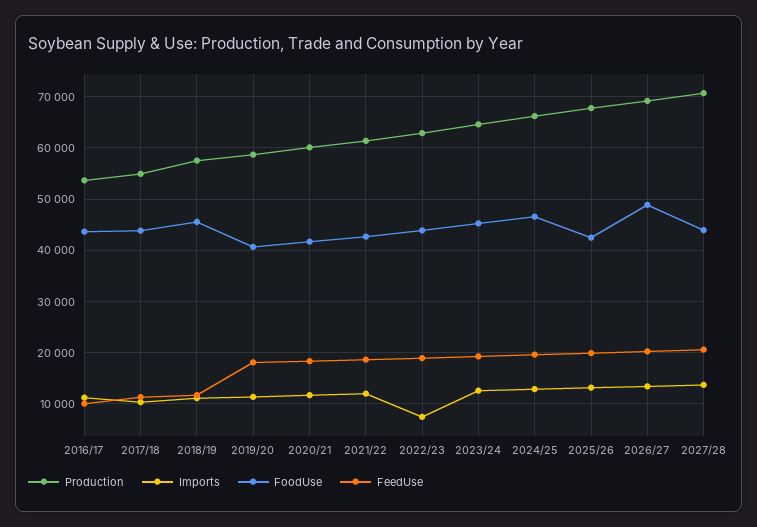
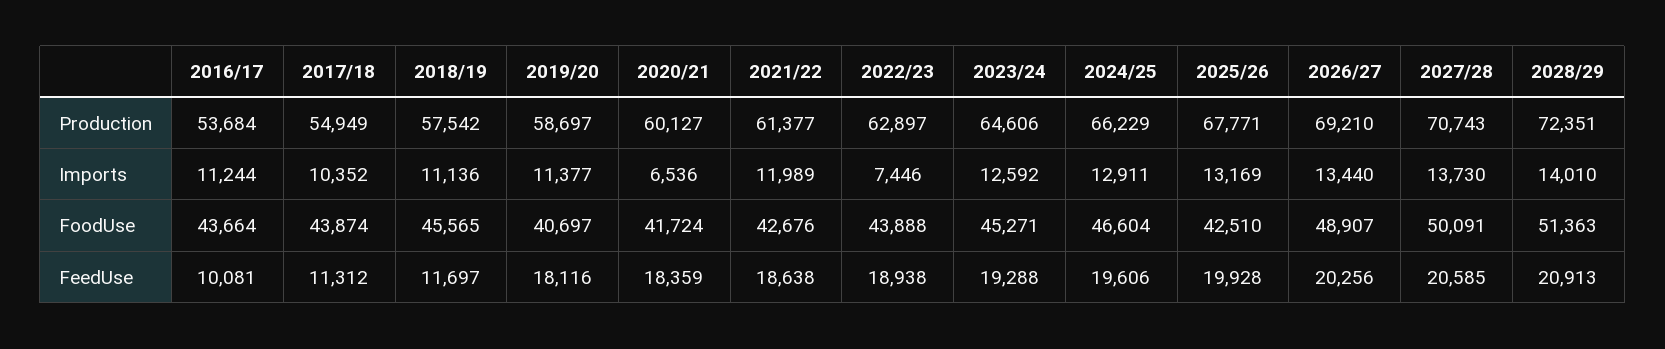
Imports, 2020/21: 12000 -> 6536
FoodUse, 2027/28: 44000 -> 50091
Production, 2028/29: none -> 72351
Imports, 2028/29: none -> 14010
FoodUse, 2028/29: none -> 51363
FeedUse, 2028/29: none -> 20913

